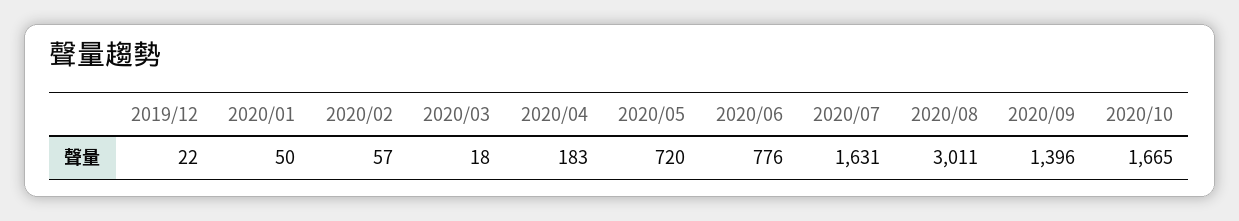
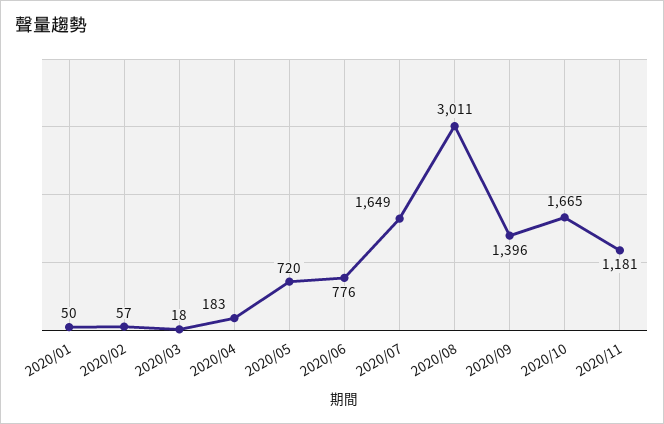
2019/12: 22 -> none
2020/07: 1631 -> 1649
2020/11: none -> 1181

